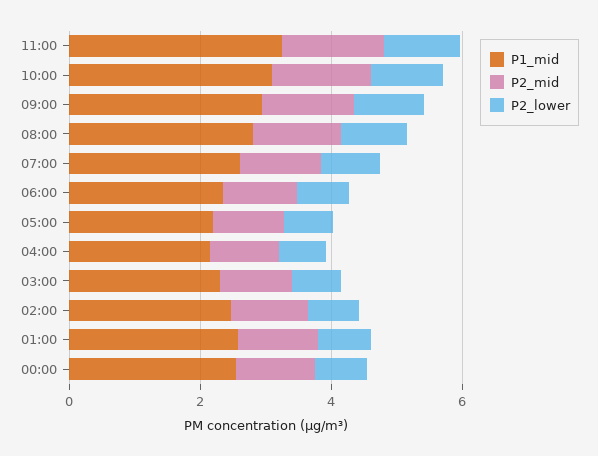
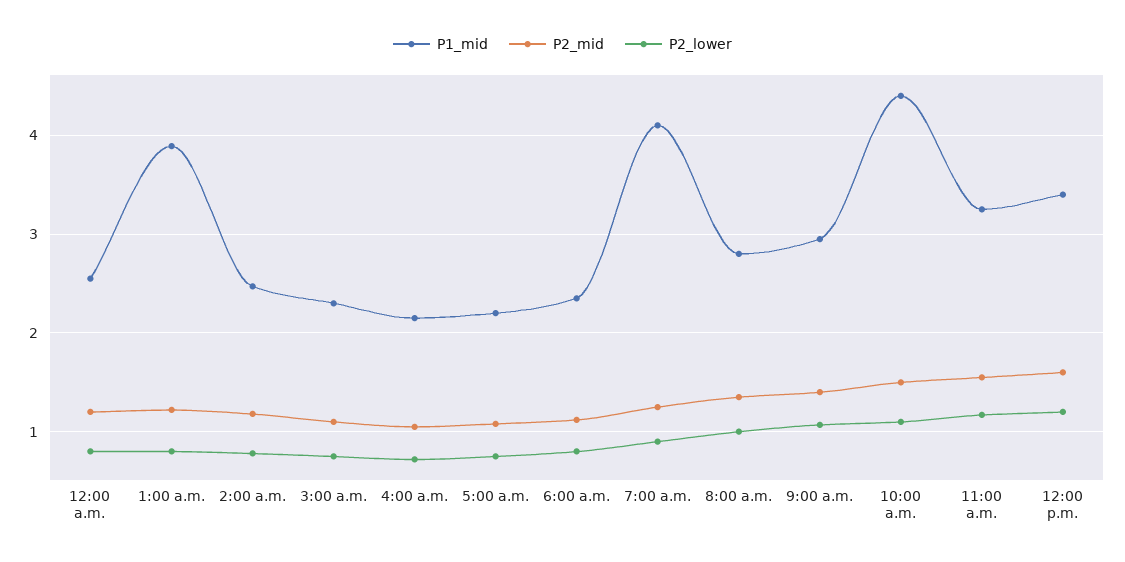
P1_mid, 10:00: 3 -> 4.4
P1_mid, 07:00: 2.5 -> 4.1
P1_mid, 01:00: 2.5 -> 3.9
P1_mid, 12:00 p.m.: none -> 3.4
P2_mid, 12:00 p.m.: none -> 1.6
P2_lower, 12:00 p.m.: none -> 1.2

